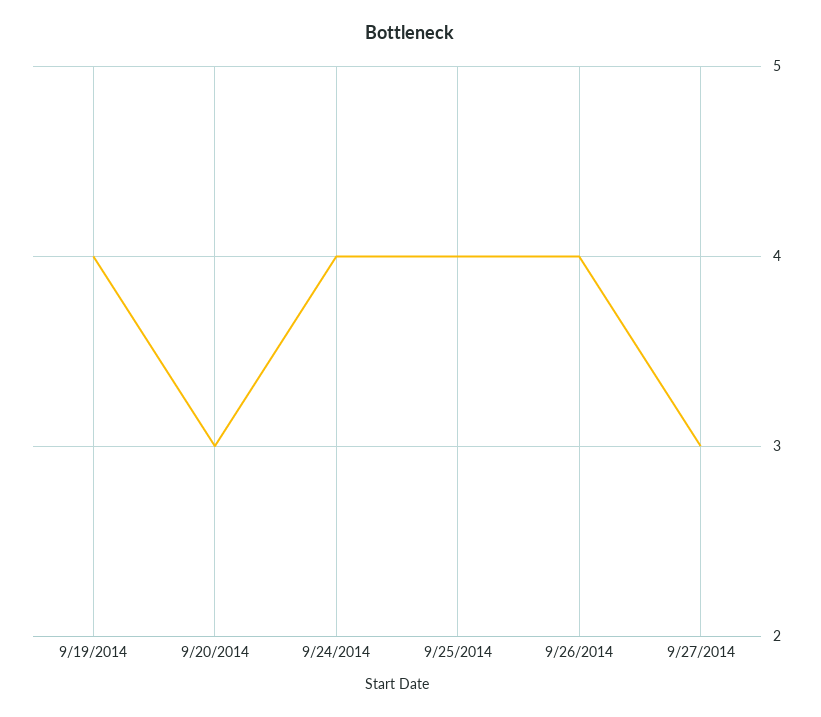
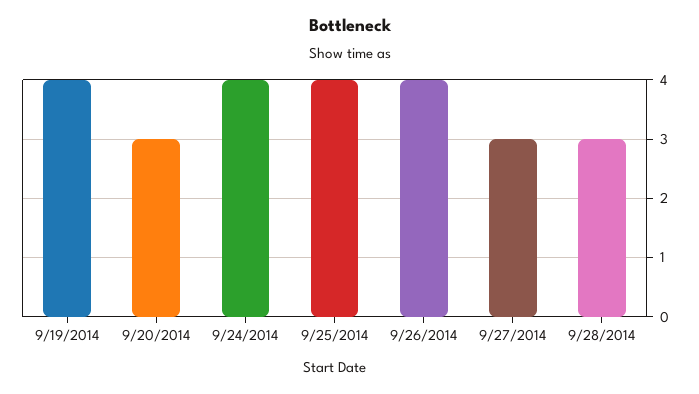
9/28/2014: none -> 3

